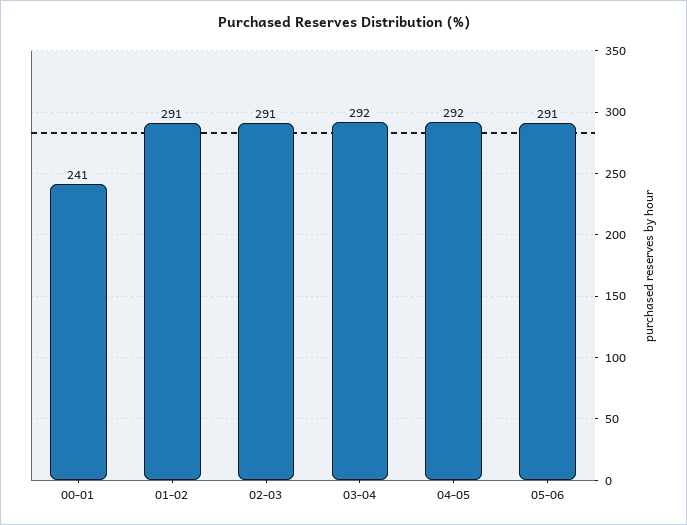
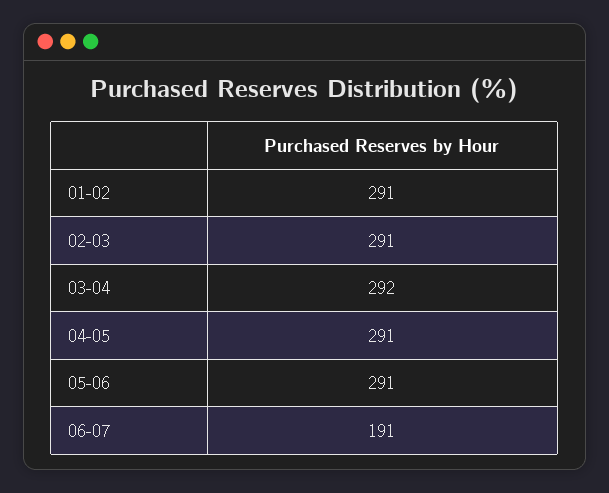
00-01: 241 -> none
04-05: 292 -> 291
06-07: none -> 191

